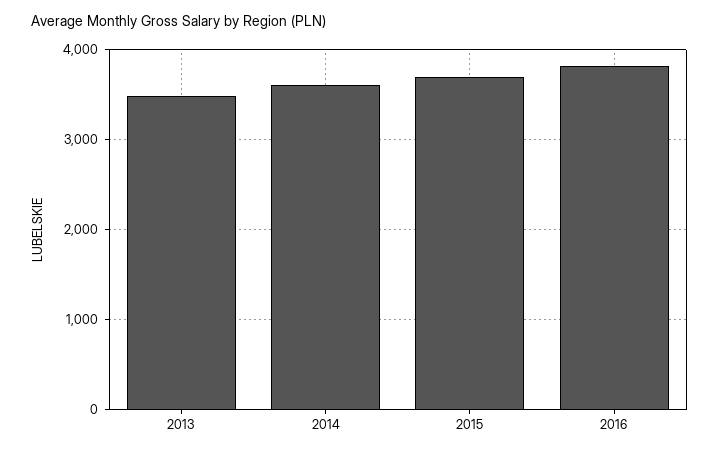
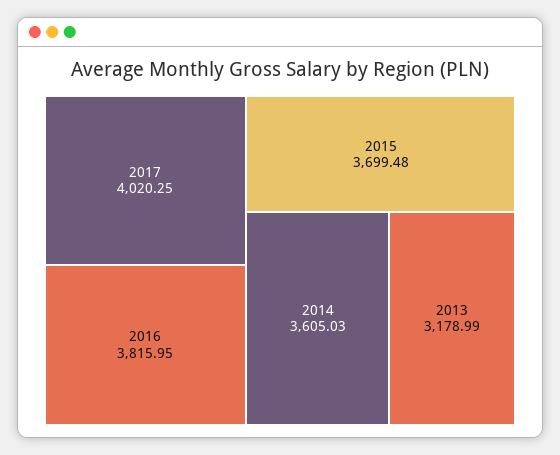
2013: 3500 -> 3178.99
2017: none -> 4020.25

